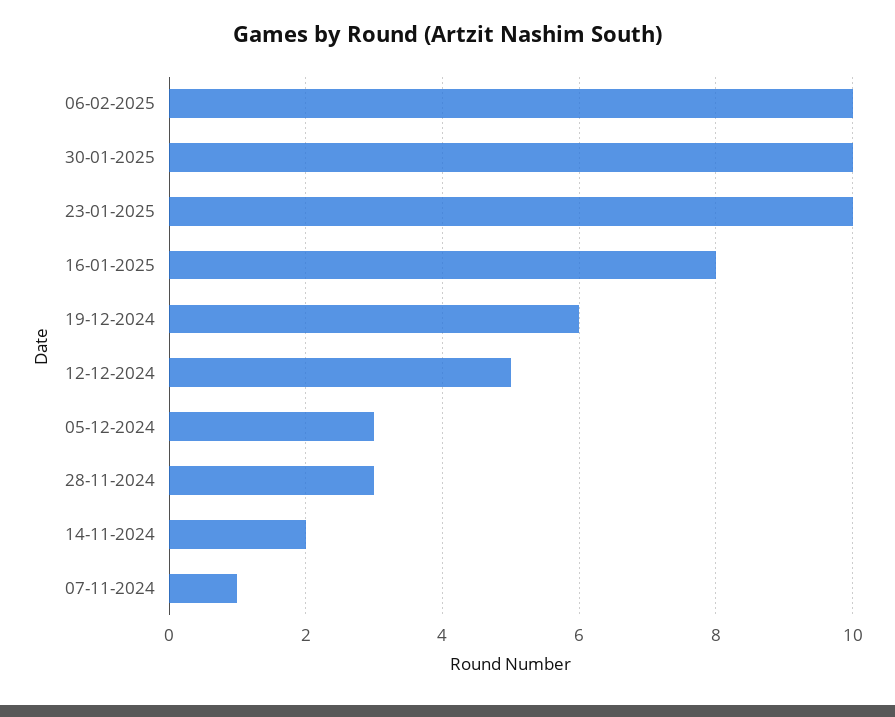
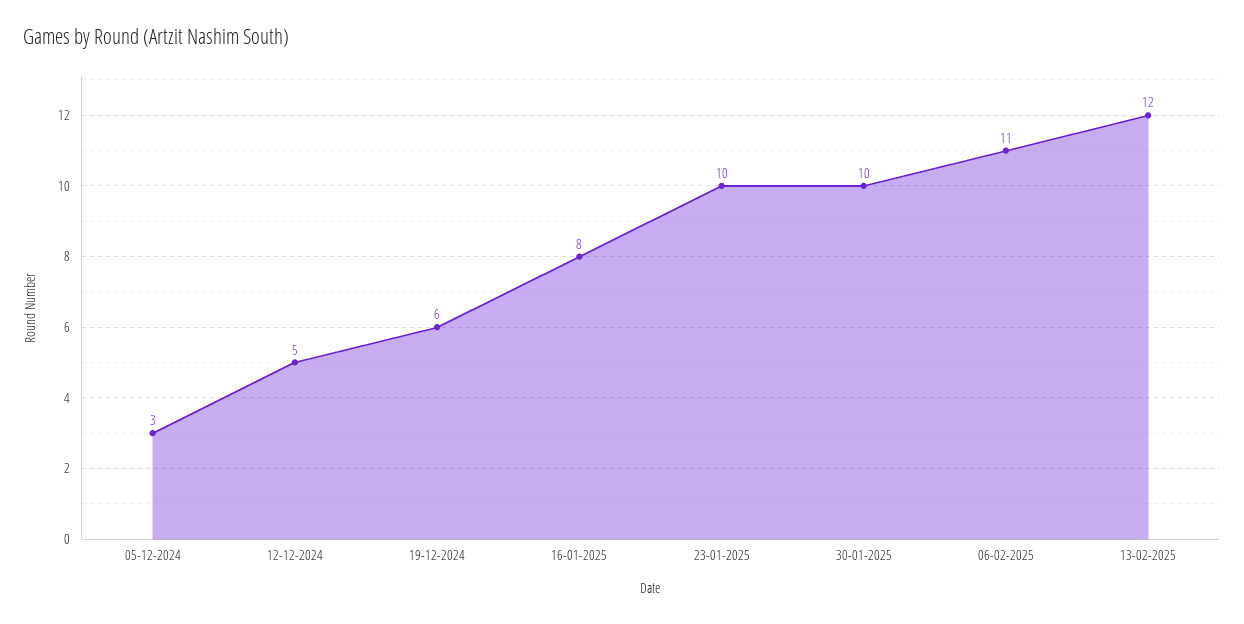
06-02-2025: 10 -> 11
28-11-2024: 3 -> none
14-11-2024: 2 -> none
07-11-2024: 1 -> none
13-02-2025: none -> 12

